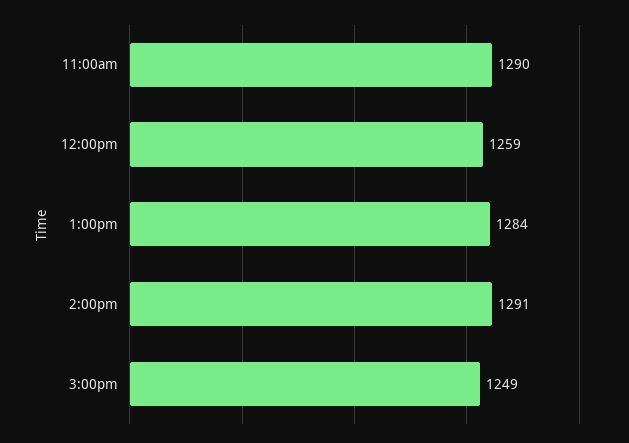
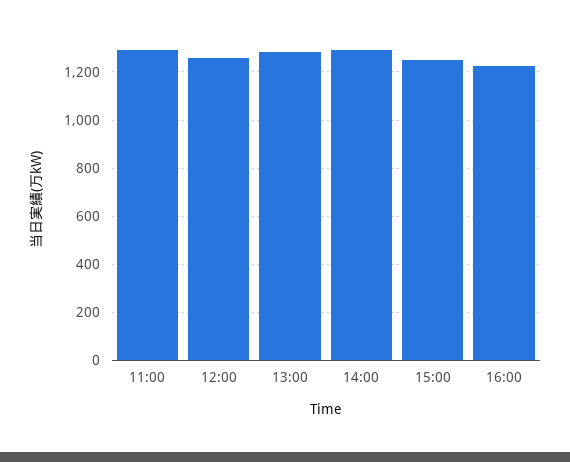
16:00: none -> 1225

